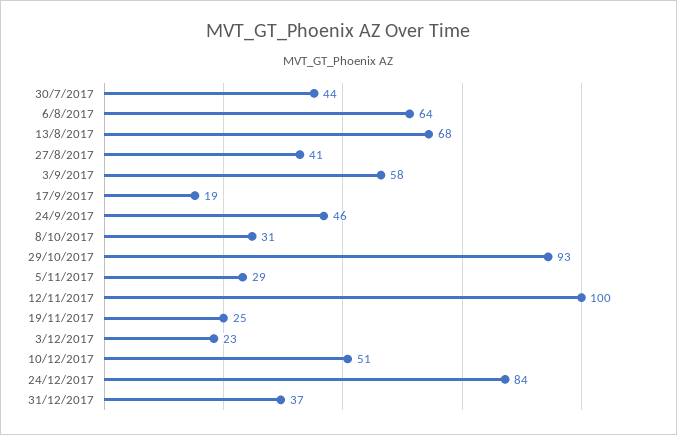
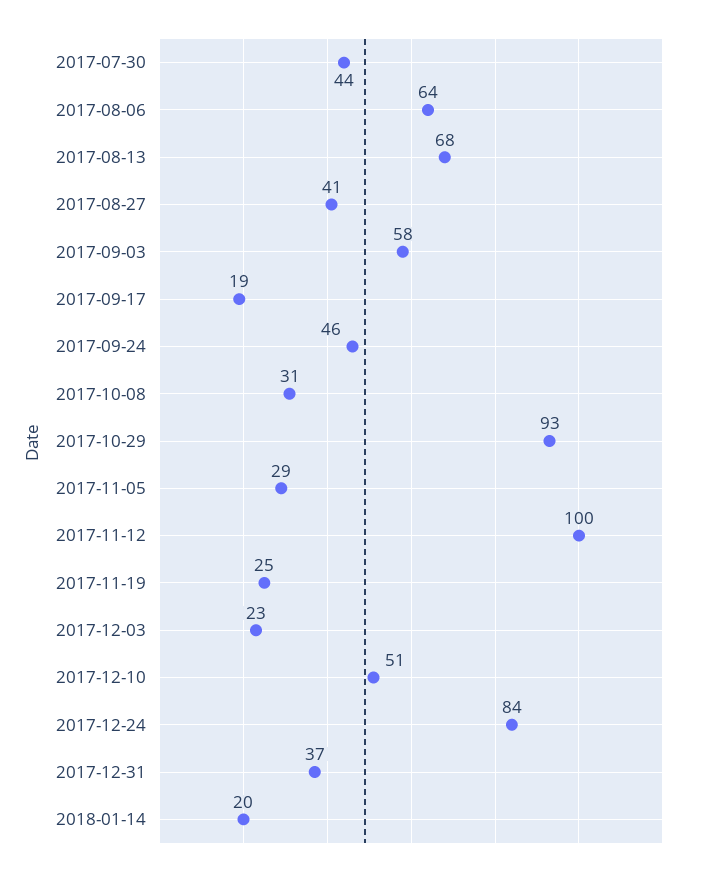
2018-01-14: none -> 20

